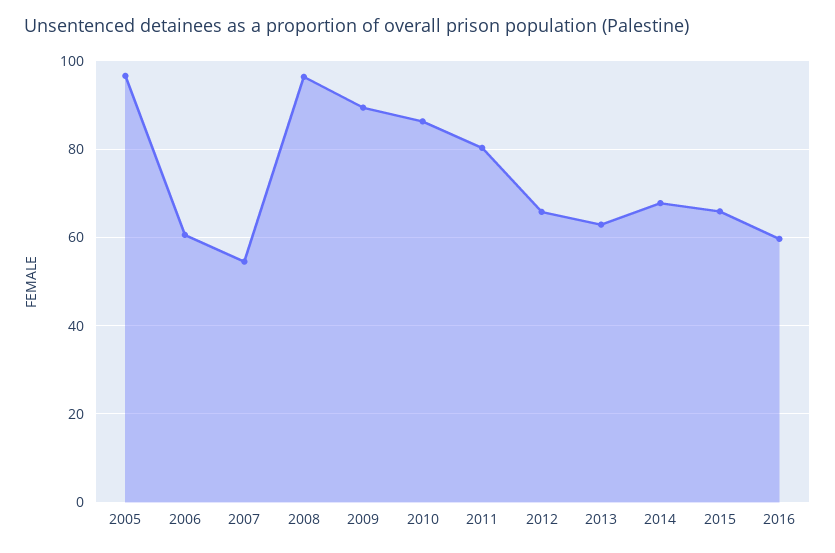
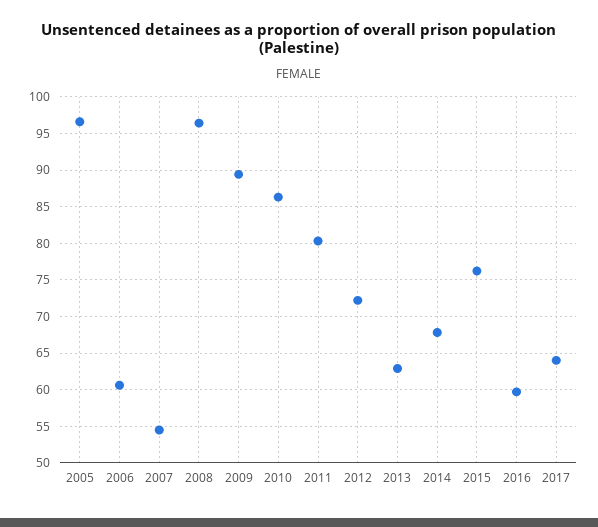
2012: 66 -> 72
2015: 66 -> 76
2017: none -> 64

